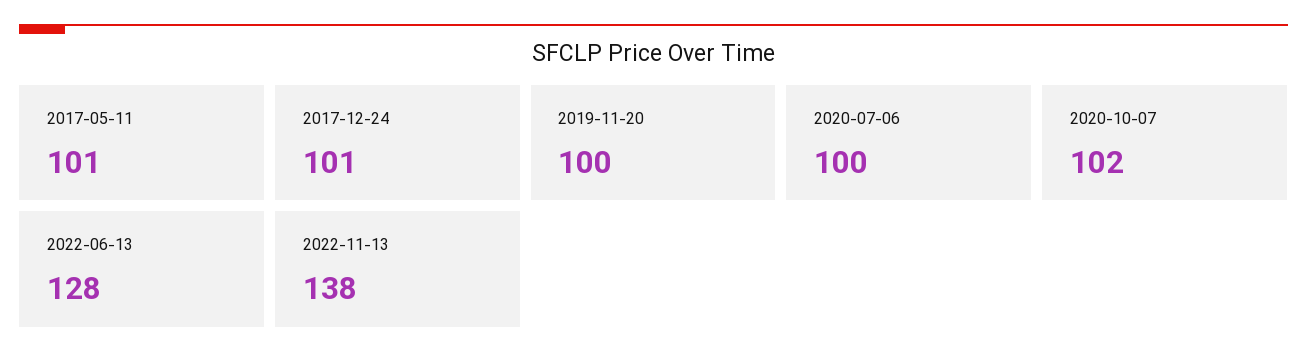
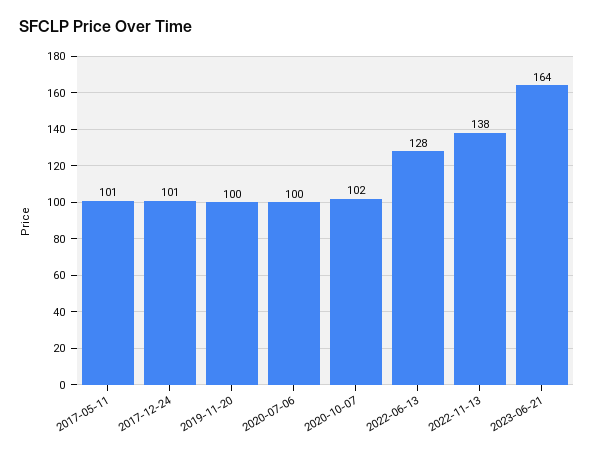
2023-06-21: none -> 164

